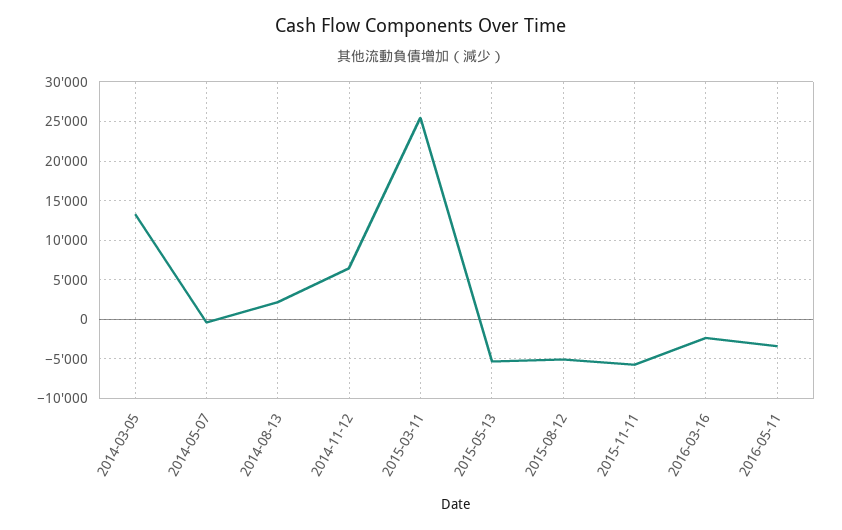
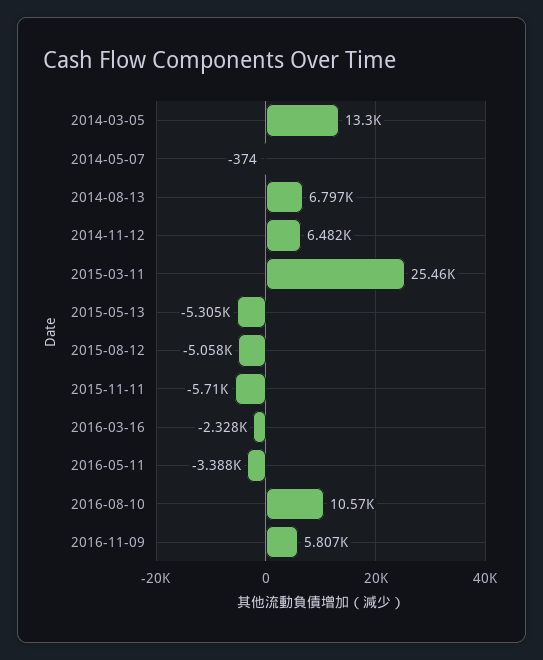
2014-08-13: 2000 -> 6797
2016-08-10: none -> 10570
2016-11-09: none -> 5807

